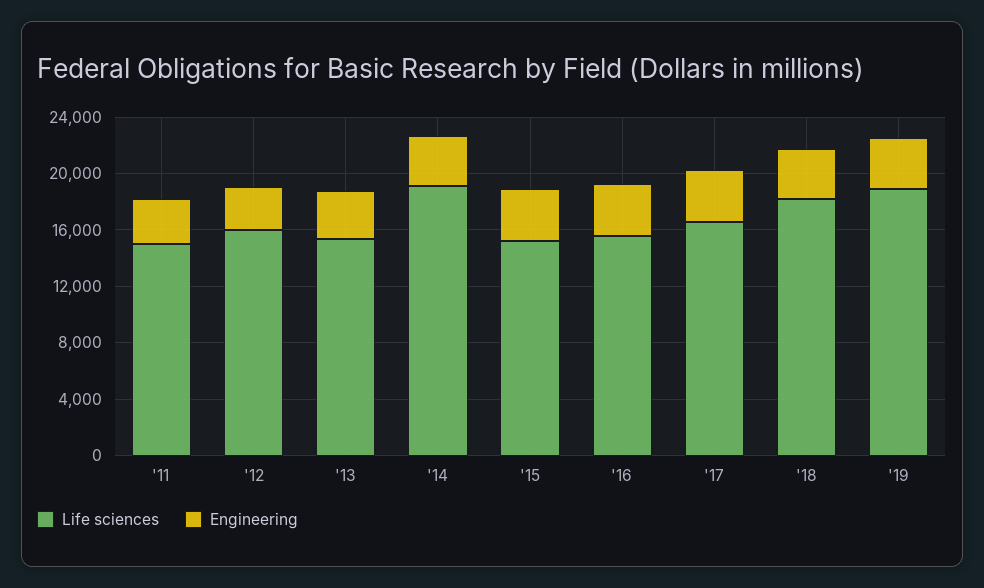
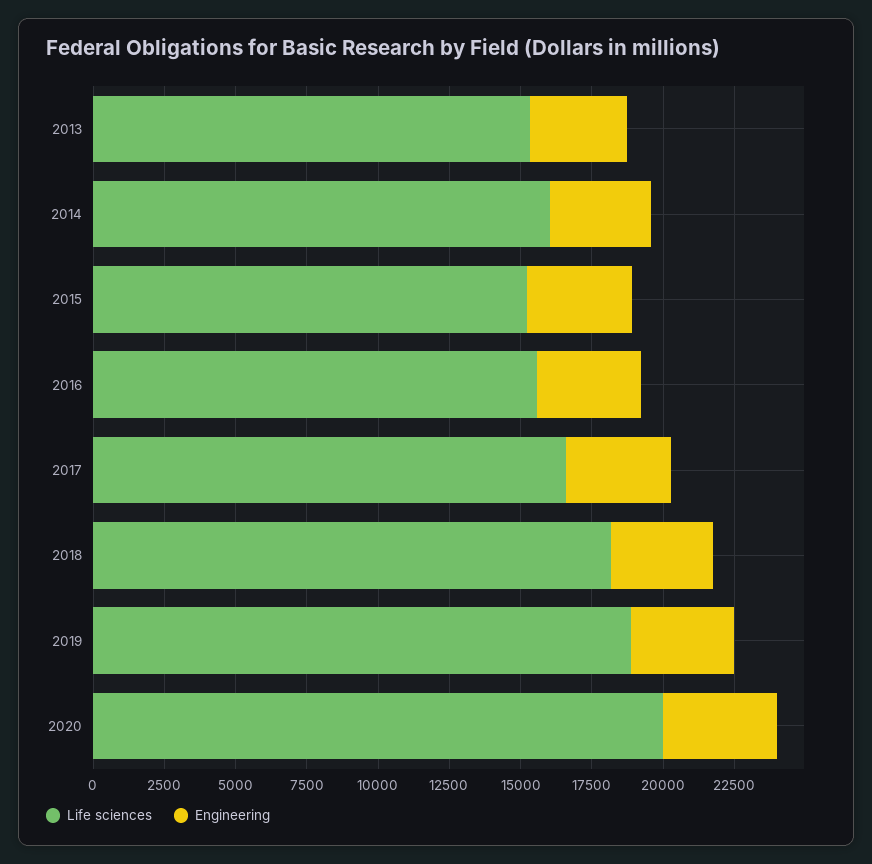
Life sciences, '11: 15000 -> none
Engineering, '11: 3000 -> none
Life sciences, '12: 16000 -> none
Engineering, '12: 3000 -> none
Life sciences, '14: 19000 -> 16000
Life sciences, 2020: none -> 20000
Engineering, 2020: none -> 4000

